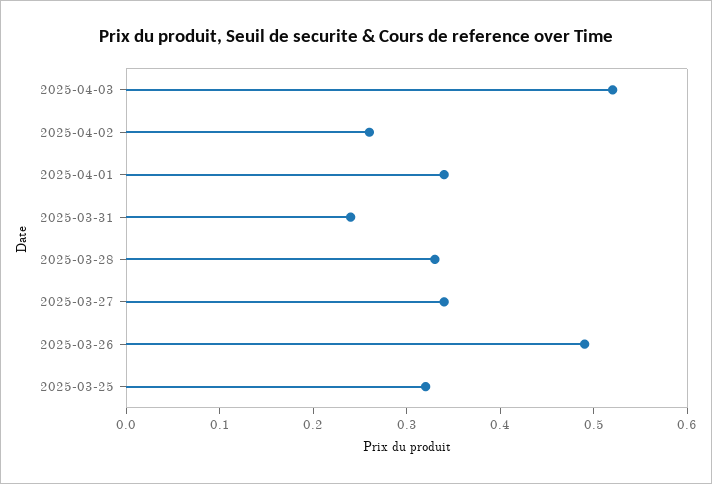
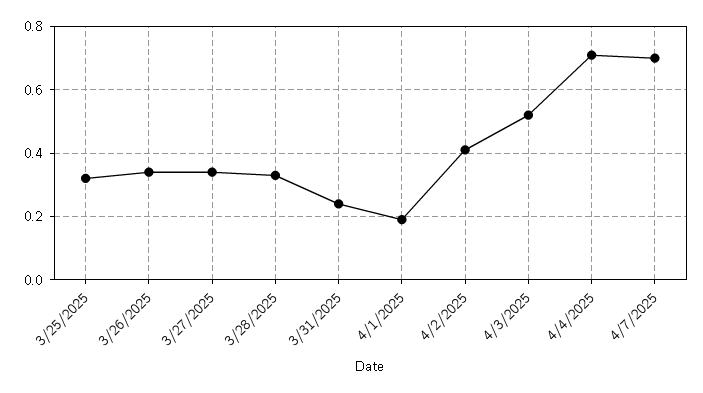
2025-04-02: 0.26 -> 0.4
2025-04-01: 0.34 -> 0.2
2025-03-26: 0.49 -> 0.35
4/4/2025: none -> 0.7
4/7/2025: none -> 0.7

